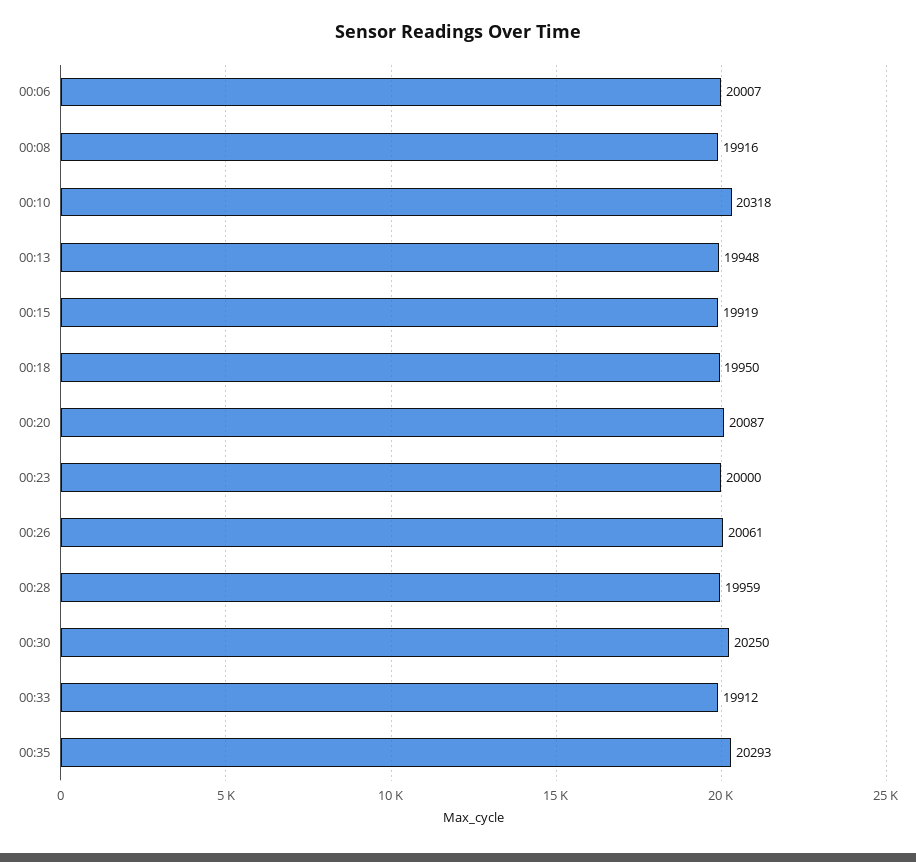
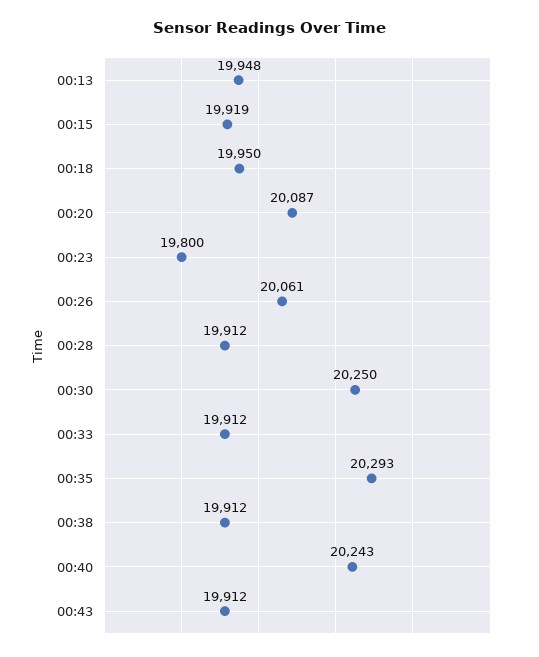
00:06: 20007 -> none
00:08: 19916 -> none
00:10: 20318 -> none
00:23: 20000 -> 19800
00:28: 19959 -> 19912
00:38: none -> 19912
00:40: none -> 20243
00:43: none -> 19912

